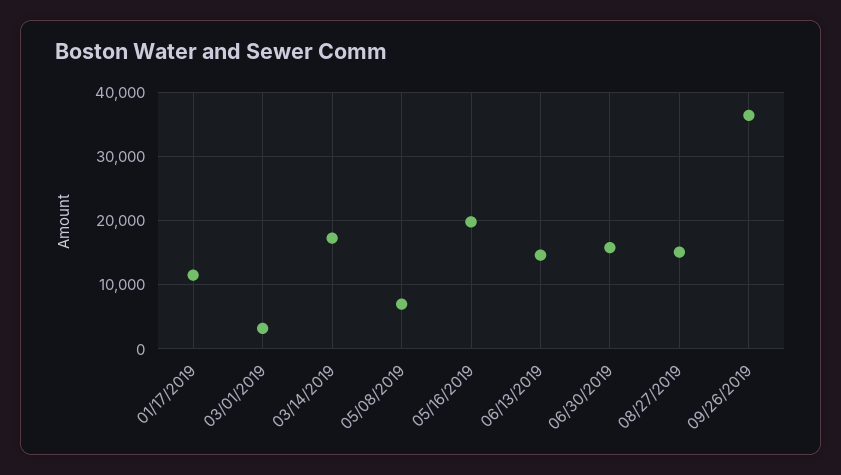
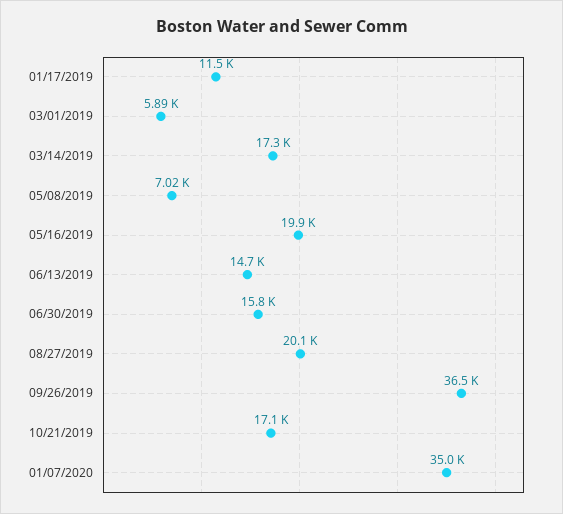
03/01/2019: 3000 -> 5890
08/27/2019: 15000 -> 20100
10/21/2019: none -> 17100
01/07/2020: none -> 35000

